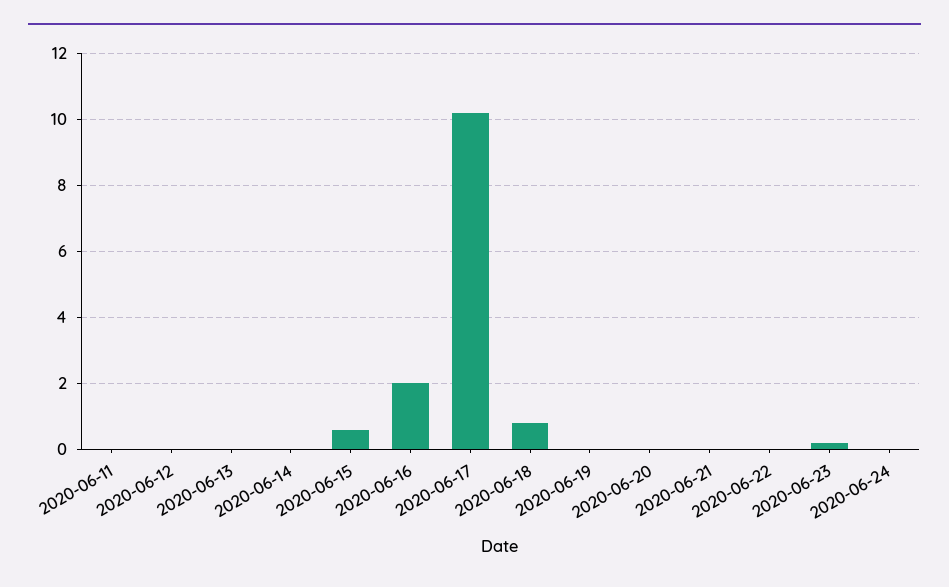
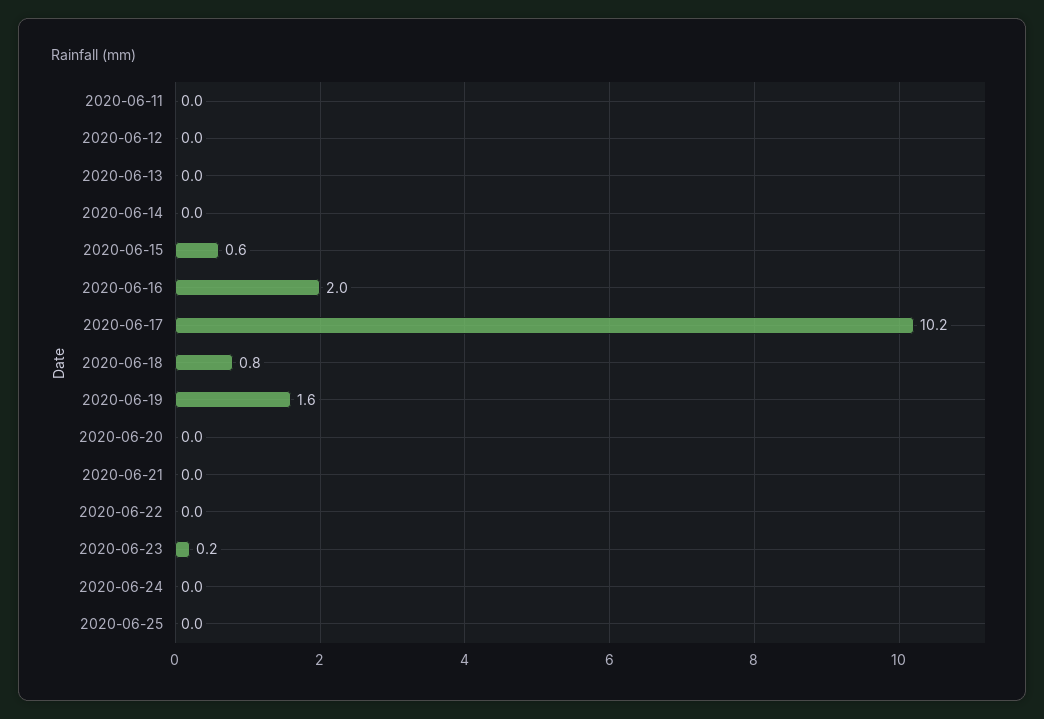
2020-06-19: 0 -> 1.6
2020-06-25: none -> 0

